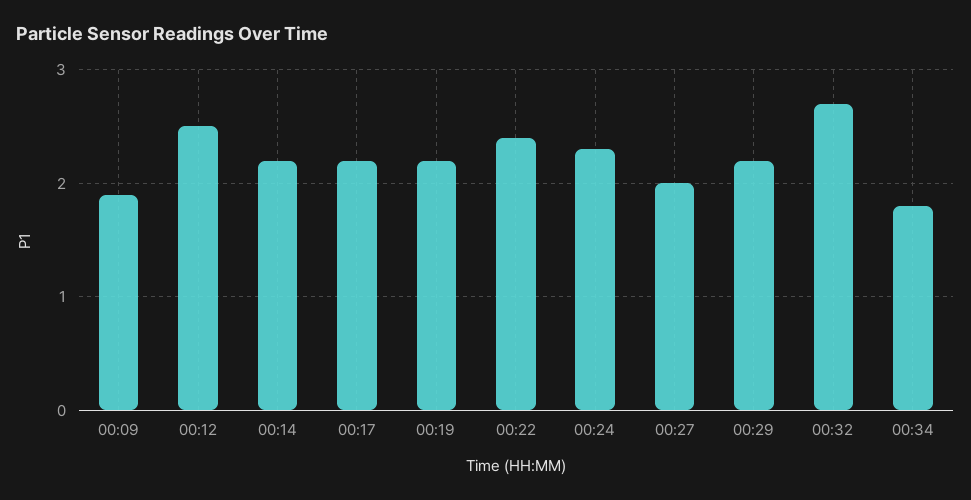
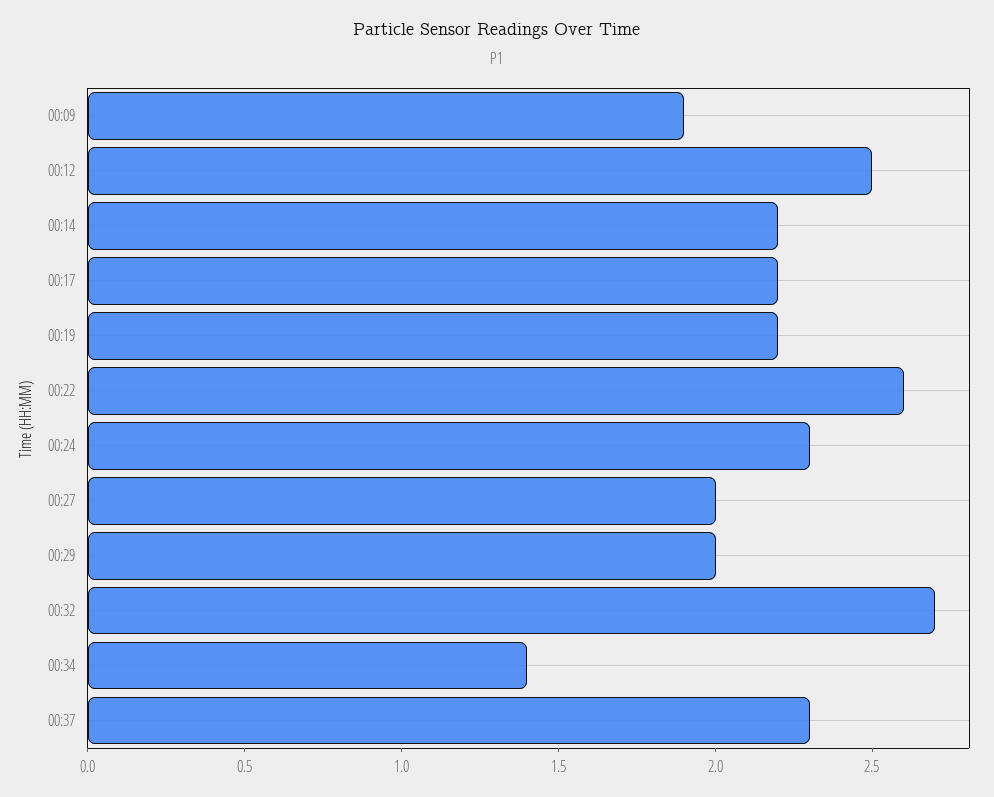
00:22: 2.4 -> 2.6
00:29: 2.2 -> 2
00:34: 1.8 -> 1.4
00:37: none -> 2.3

